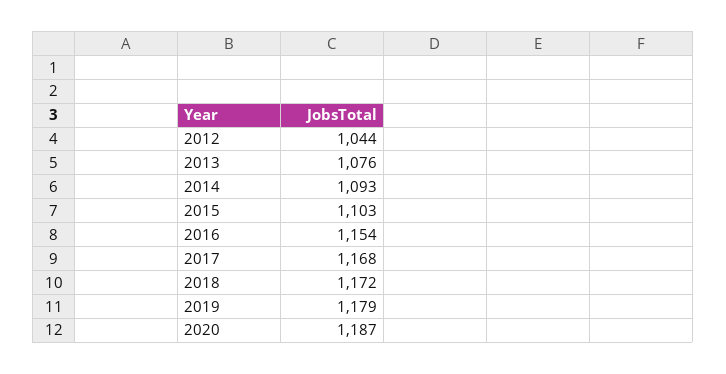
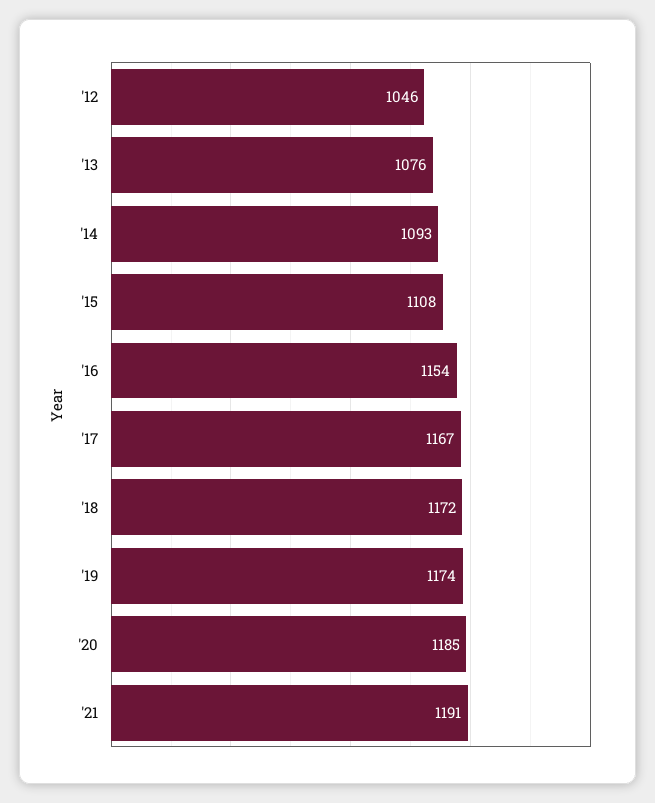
2012: 1044 -> 1046
2015: 1103 -> 1108
2017: 1168 -> 1167
2019: 1179 -> 1174
2020: 1187 -> 1185
'21: none -> 1191

